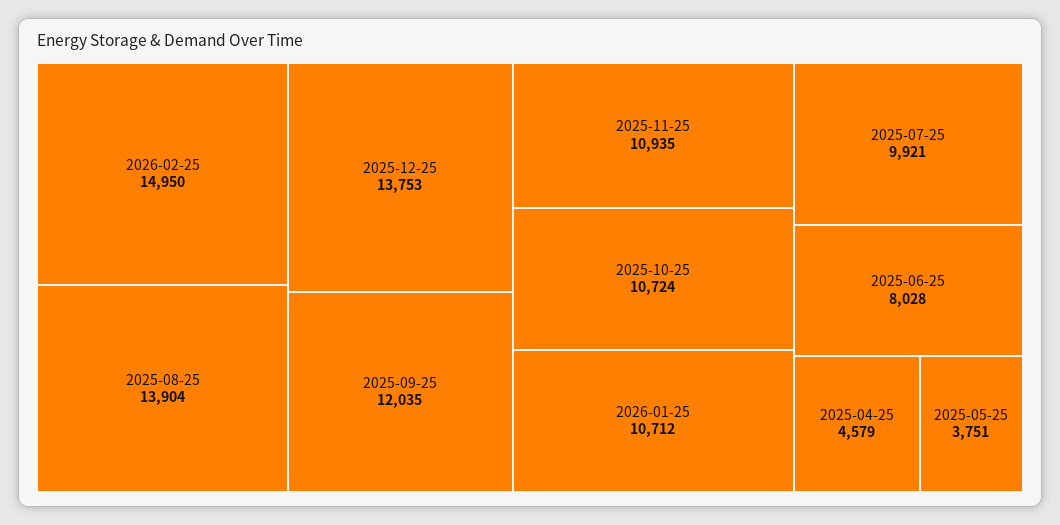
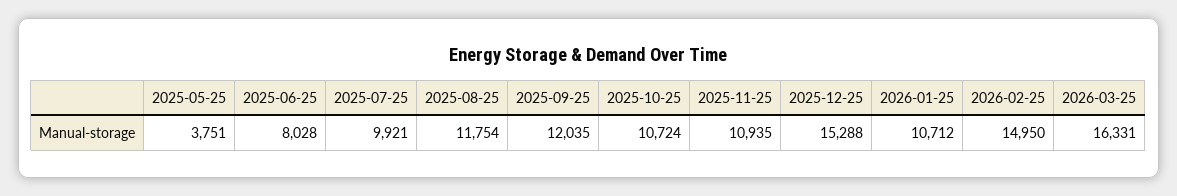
2025-08-25: 13904 -> 11754
2025-12-25: 13753 -> 15288
2025-04-25: 4579 -> none
2026-03-25: none -> 16331

